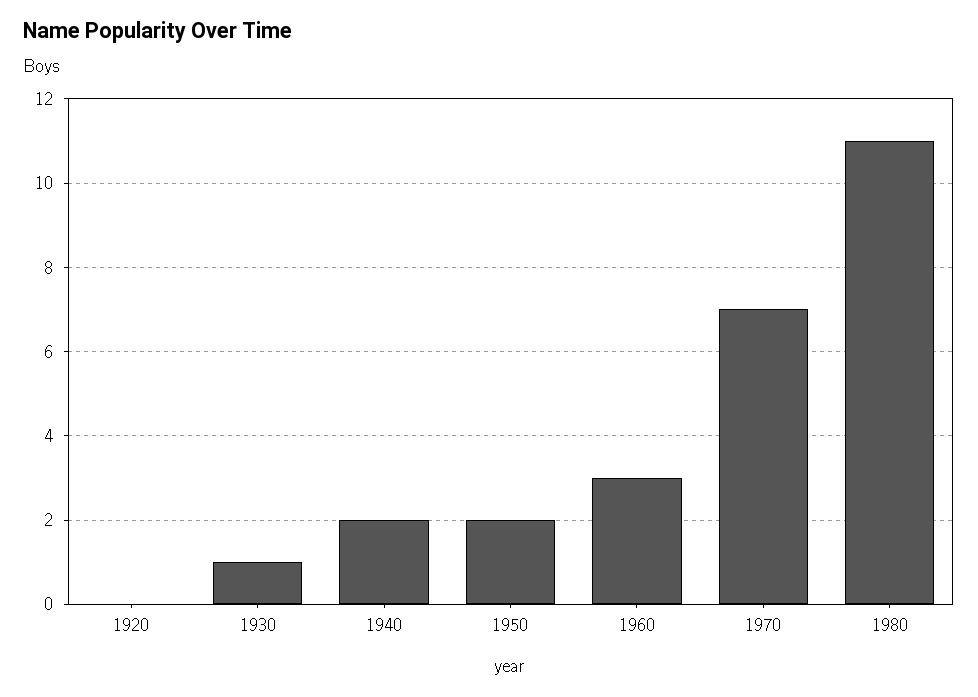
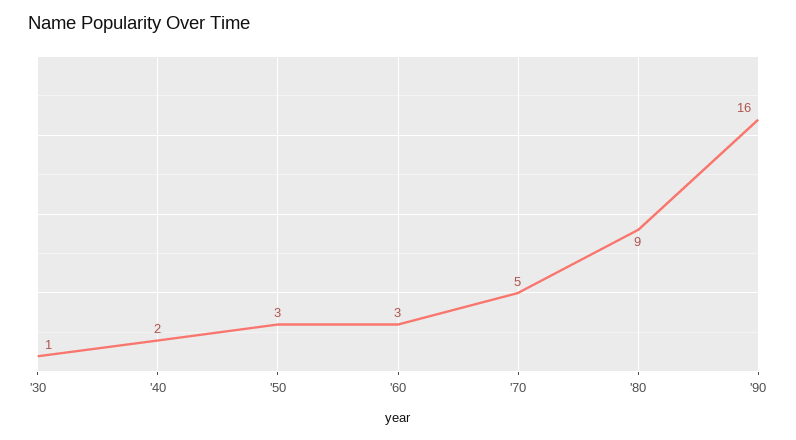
1920: 0 -> none
1950: 2 -> 3
1970: 7 -> 5
1980: 11 -> 9
'90: none -> 16

